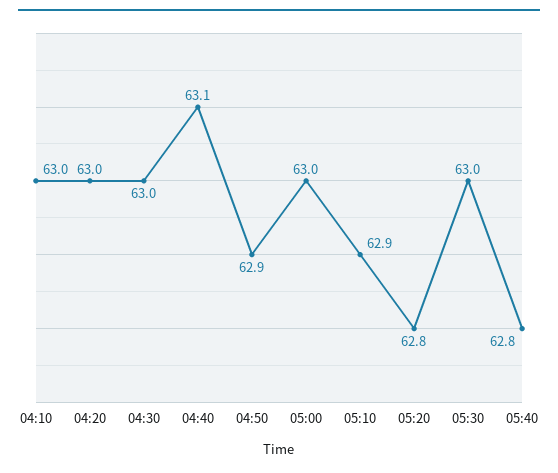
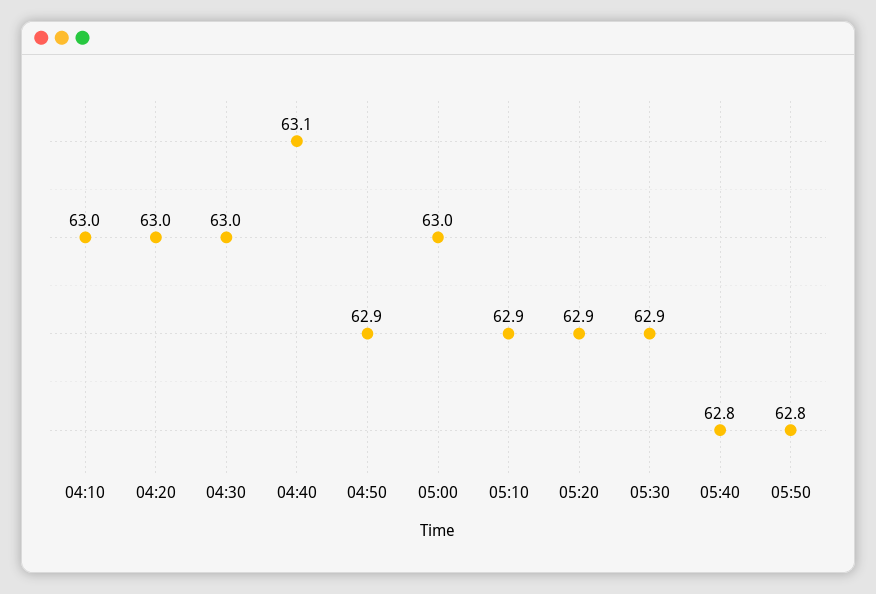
05:20: 62.8 -> 62.9
05:30: 63 -> 62.9
05:50: none -> 62.8

